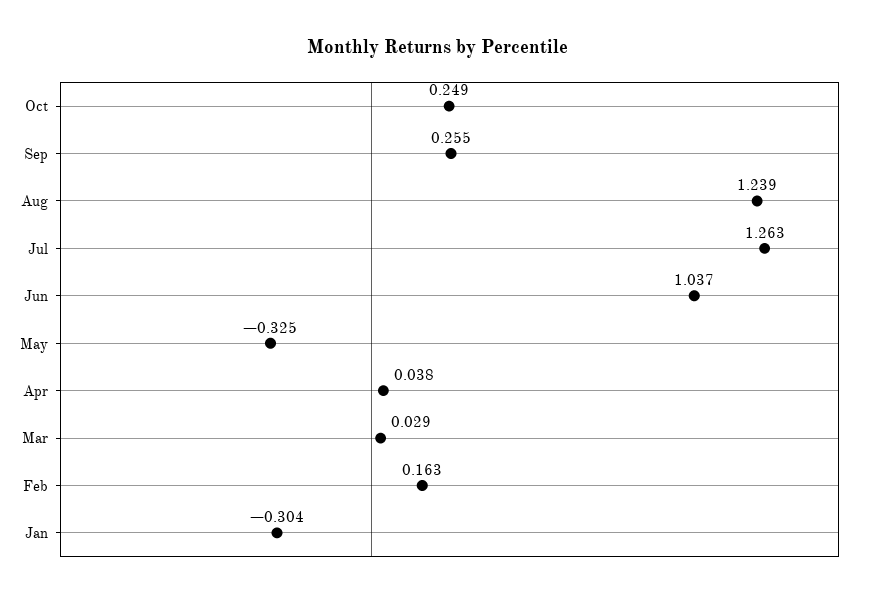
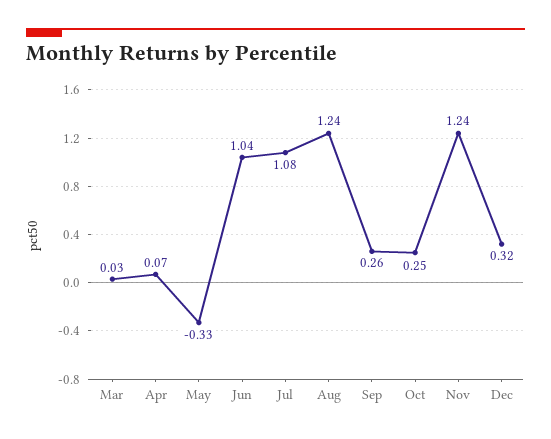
Jul: 1.263 -> 1.08
Apr: 0.038 -> 0.07
Feb: 0.163 -> none
Jan: -0.304 -> none
Nov: none -> 1.24
Dec: none -> 0.32

